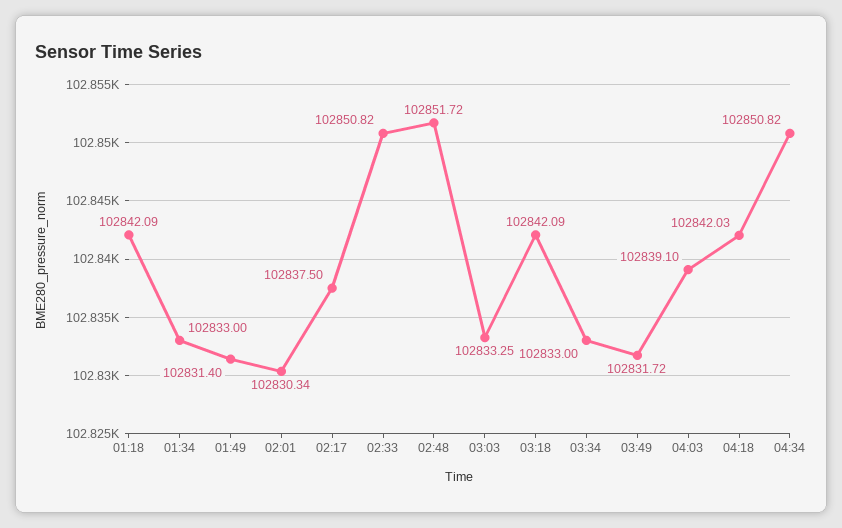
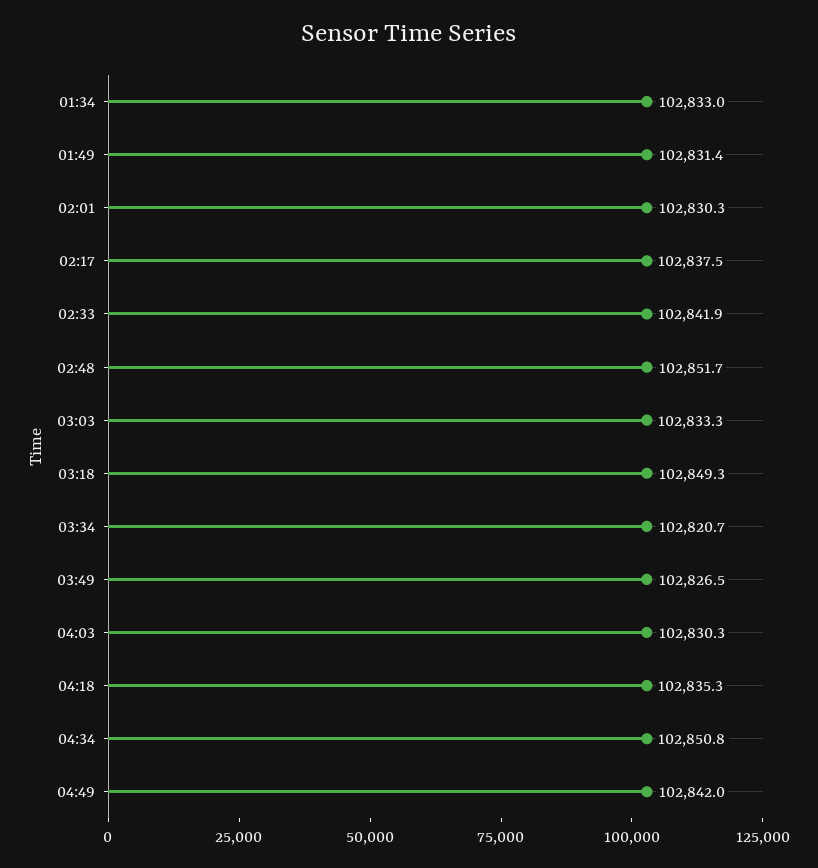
01:18: 102842.09 -> none
02:33: 102850.82 -> 102841.9
03:18: 102842.09 -> 102849.3
03:34: 102833 -> 102820.7
03:49: 102831.72 -> 102826.5
04:03: 102839.1 -> 102830.3
04:18: 102842.03 -> 102835.3
04:49: none -> 102842

